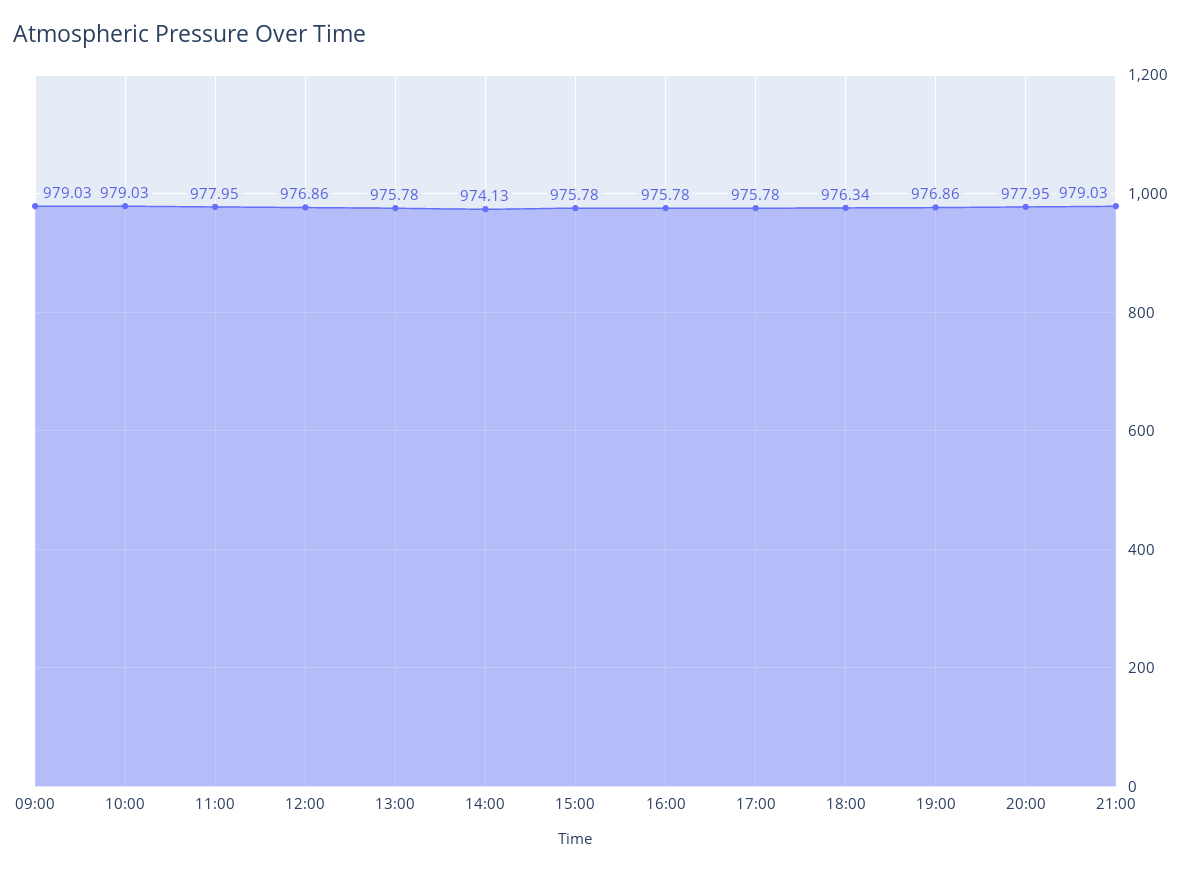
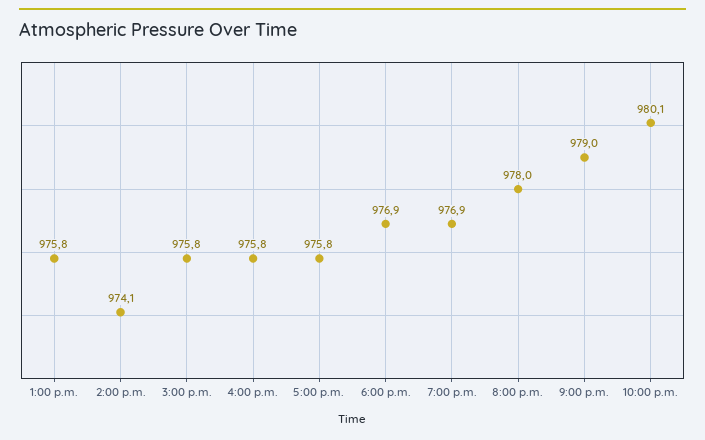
09:00: 979.03 -> none
10:00: 979.03 -> none
11:00: 977.95 -> none
12:00: 976.86 -> none
18:00: 976.34 -> 976.9
10:00 p.m.: none -> 980.1

